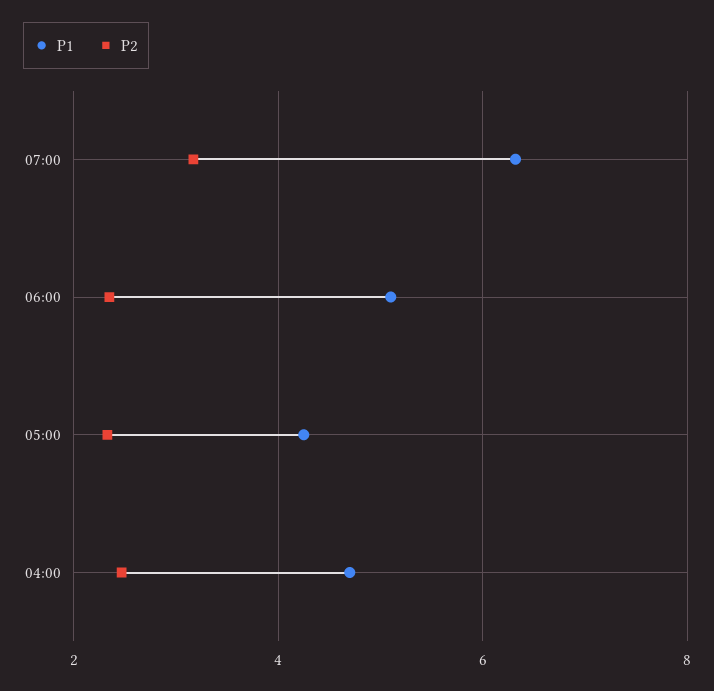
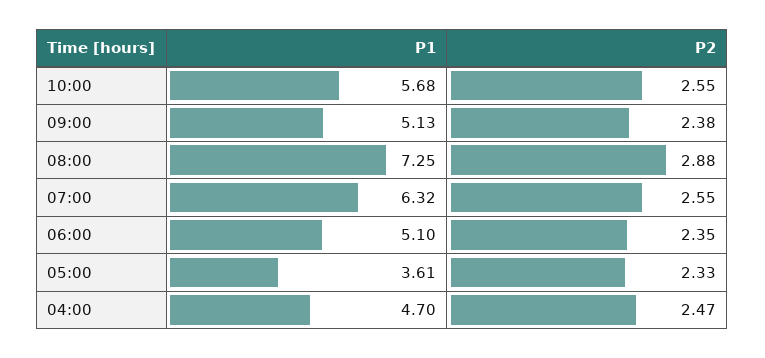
P2, 07:00: 3.2 -> 2.55
P1, 05:00: 4.2 -> 3.61
P1, 10:00: none -> 5.68
P2, 10:00: none -> 2.55
P1, 09:00: none -> 5.13
P2, 09:00: none -> 2.38
P1, 08:00: none -> 7.25
P2, 08:00: none -> 2.88

